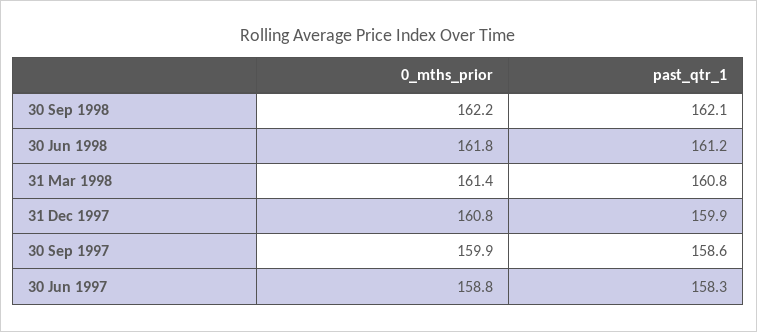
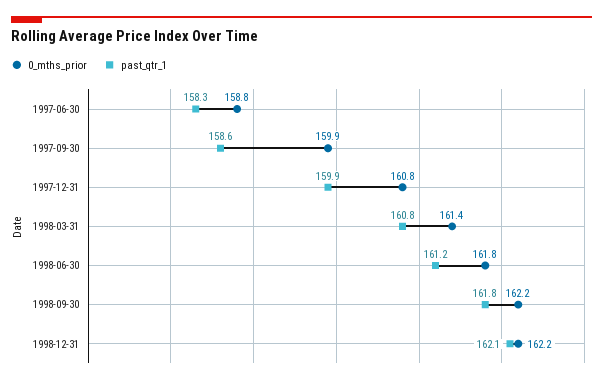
past_qtr_1, 30 Sep 1998: 162.1 -> 161.8
0_mths_prior, 1998-12-31: none -> 162.2
past_qtr_1, 1998-12-31: none -> 162.1

